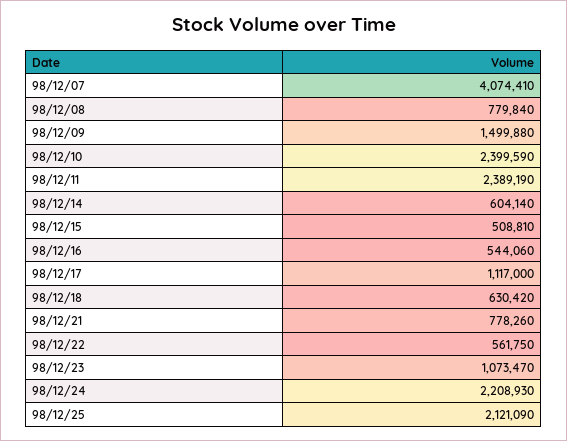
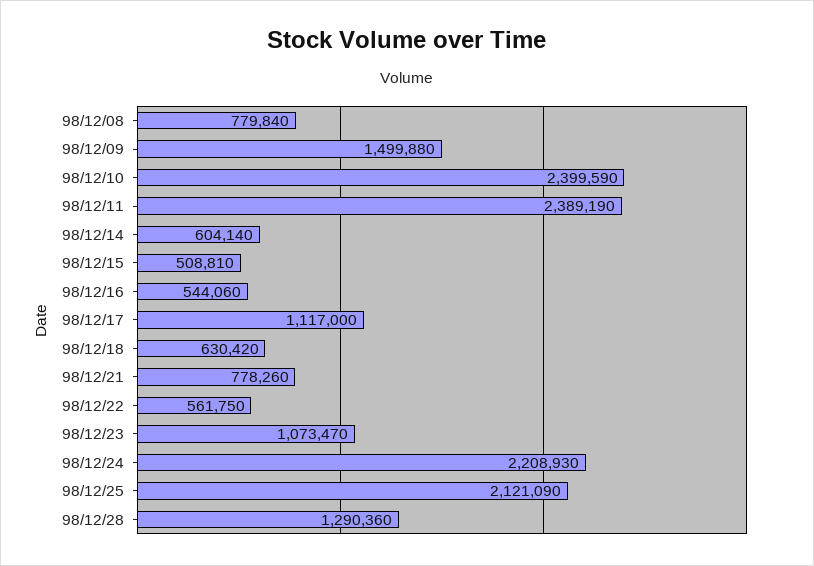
98/12/07: 4074410 -> none
98/12/28: none -> 1290360

